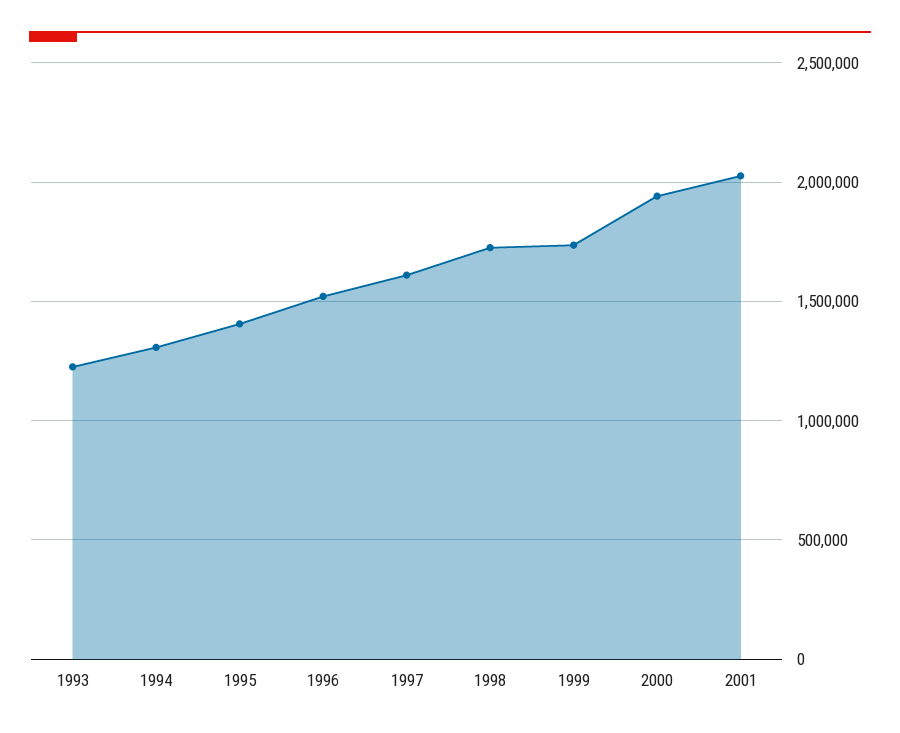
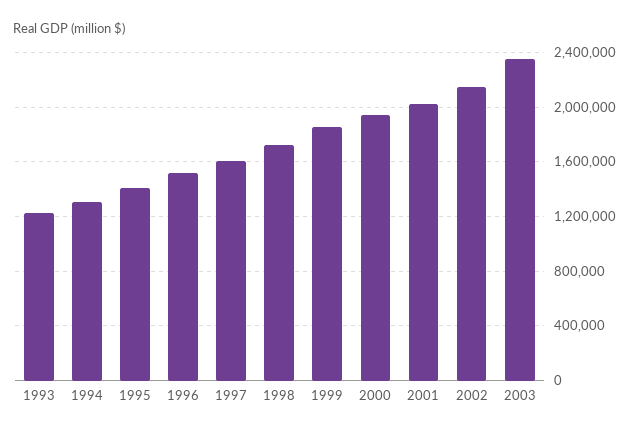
1999: 1750000 -> 1850000
2002: none -> 2150000
2003: none -> 2350000

